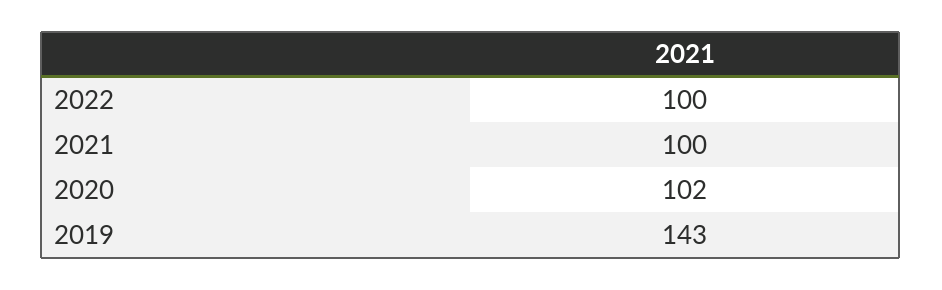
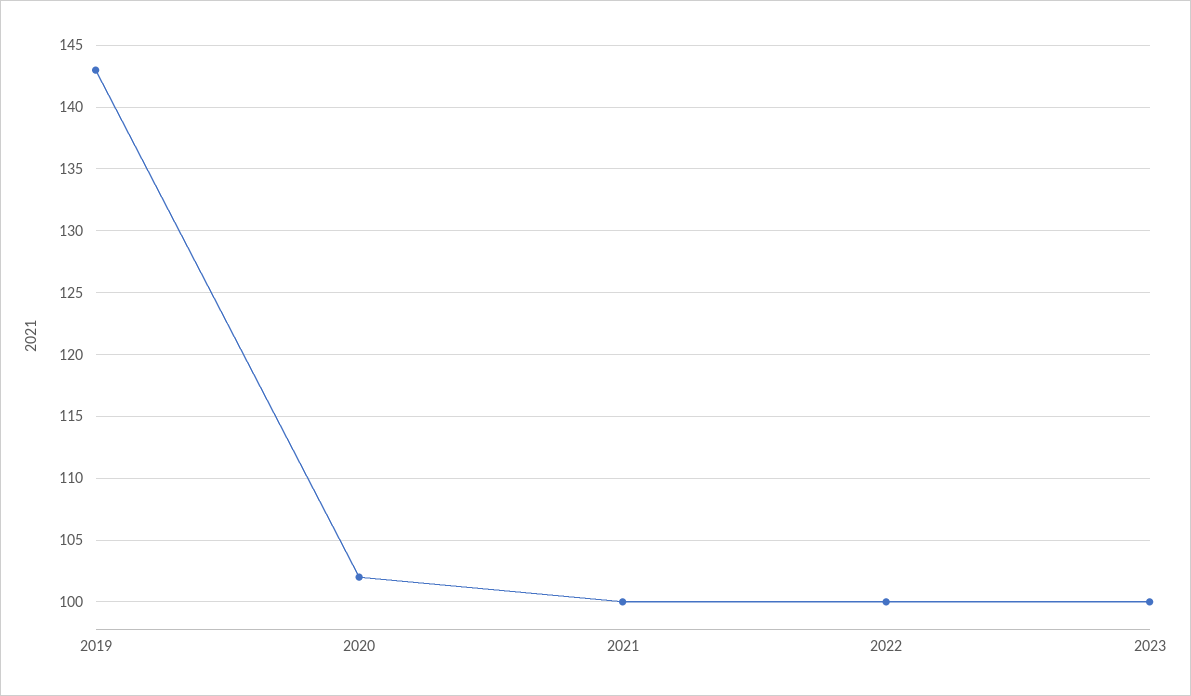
2023: none -> 100

